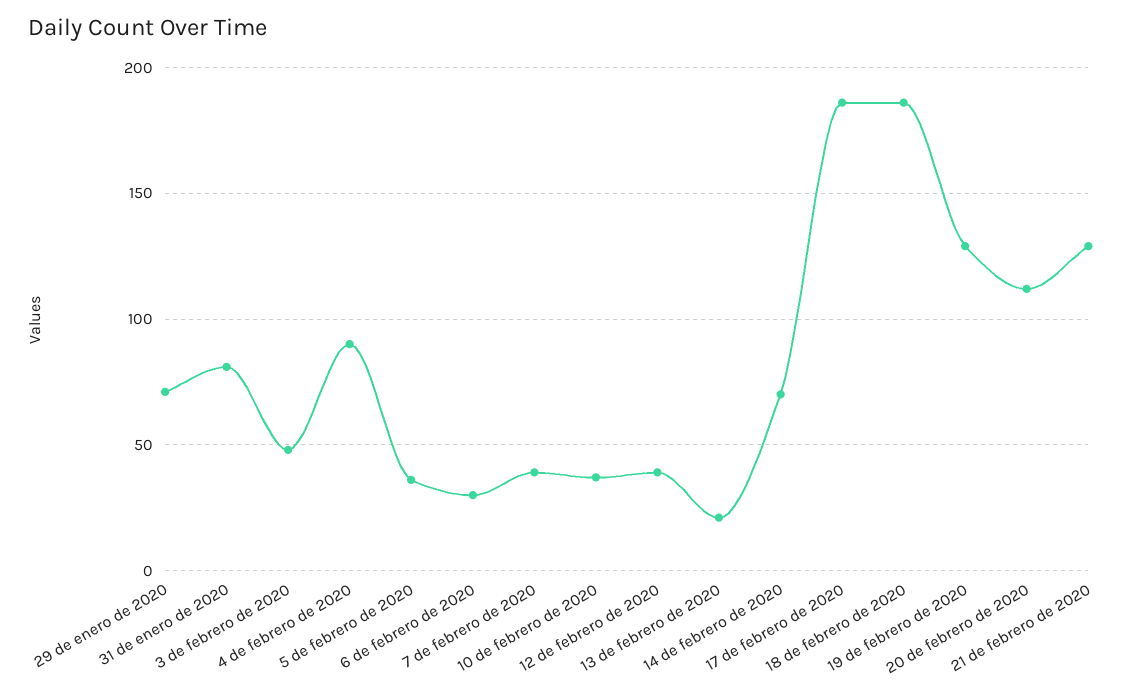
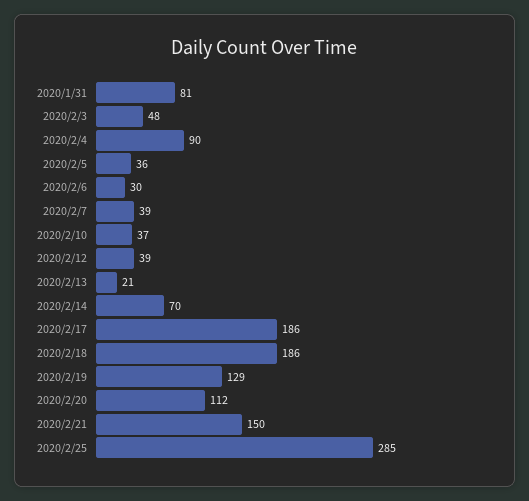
29 de enero de 2020: 70 -> none
21 de febrero de 2020: 130 -> 150
2020/2/25: none -> 285

